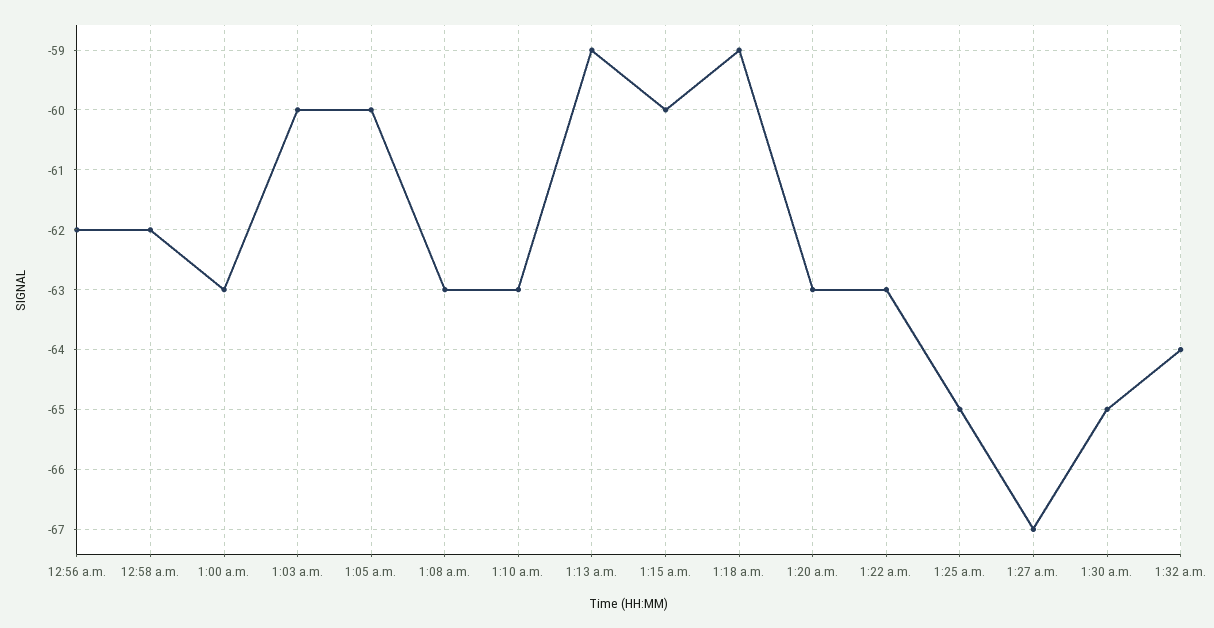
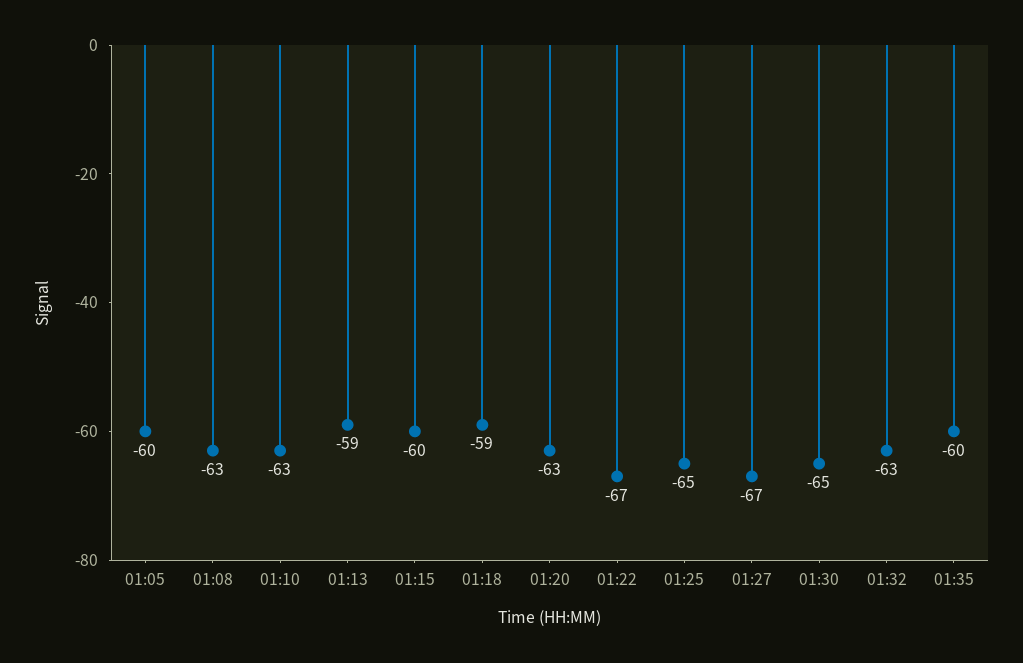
12:56 a.m.: -62 -> none
12:58 a.m.: -62 -> none
1:00 a.m.: -63 -> none
1:03 a.m.: -60 -> none
1:22 a.m.: -63 -> -67
1:32 a.m.: -64 -> -63
01:35: none -> -60

